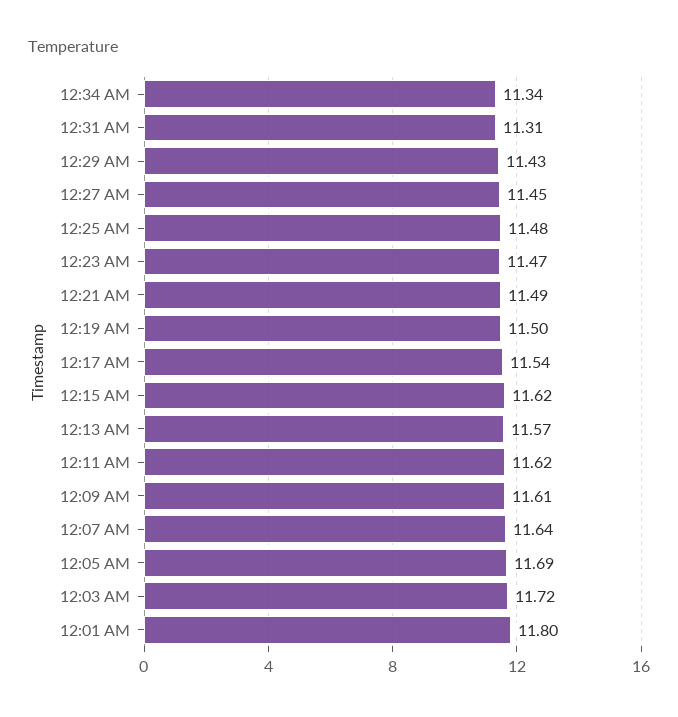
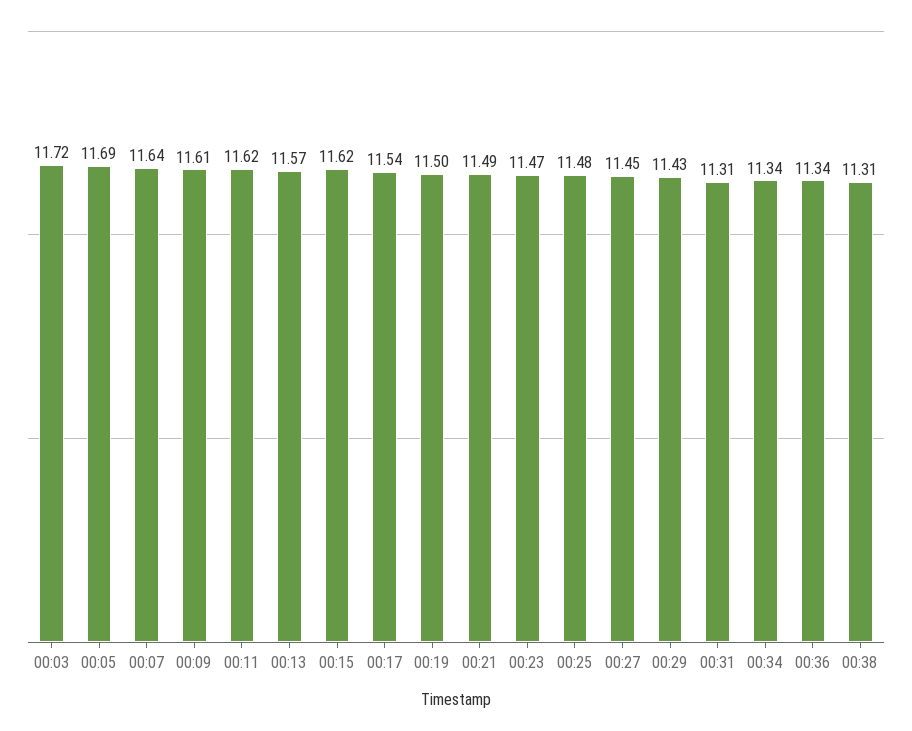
12:01 AM: 11.8 -> none
00:36: none -> 11.34
00:38: none -> 11.31

